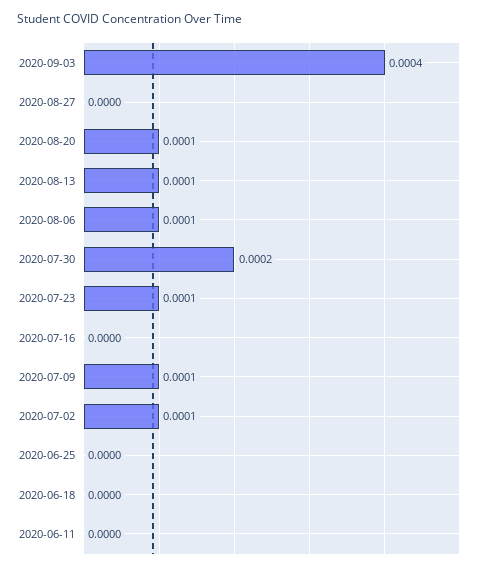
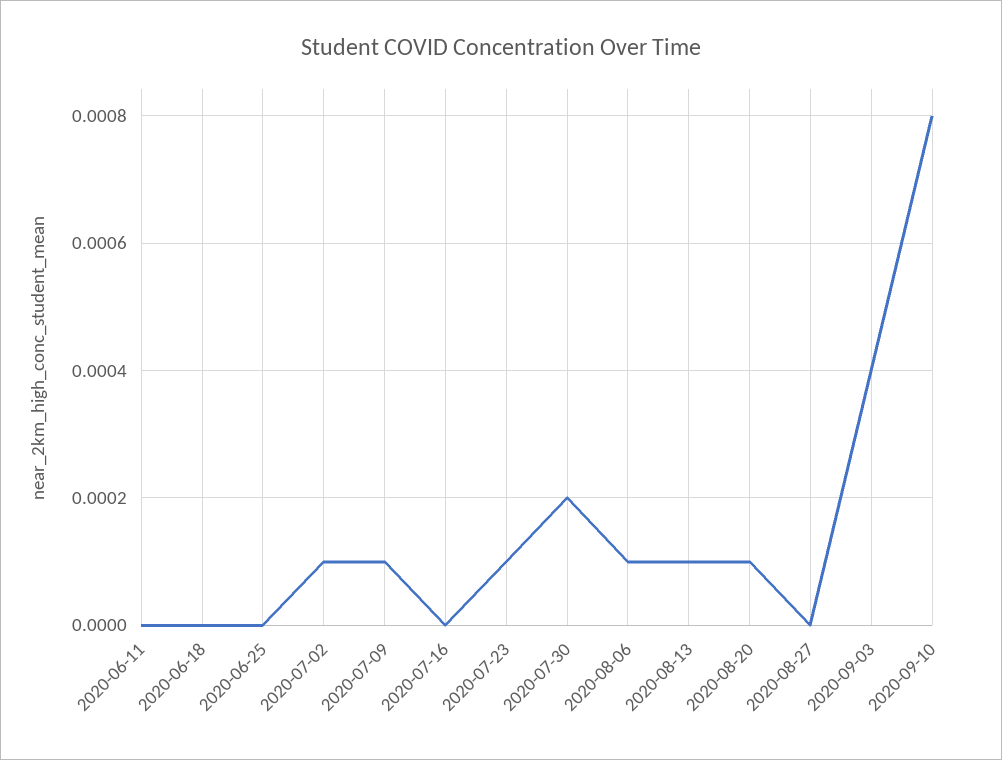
2020-09-10: none -> 0.0008

